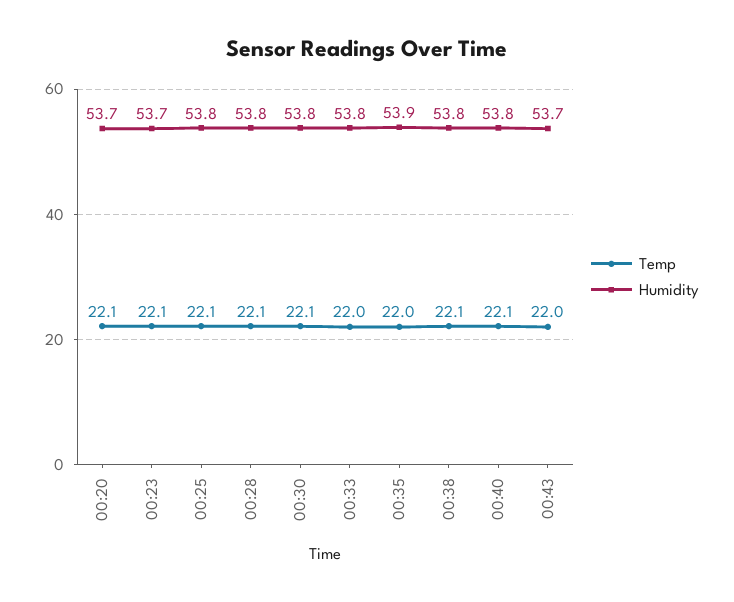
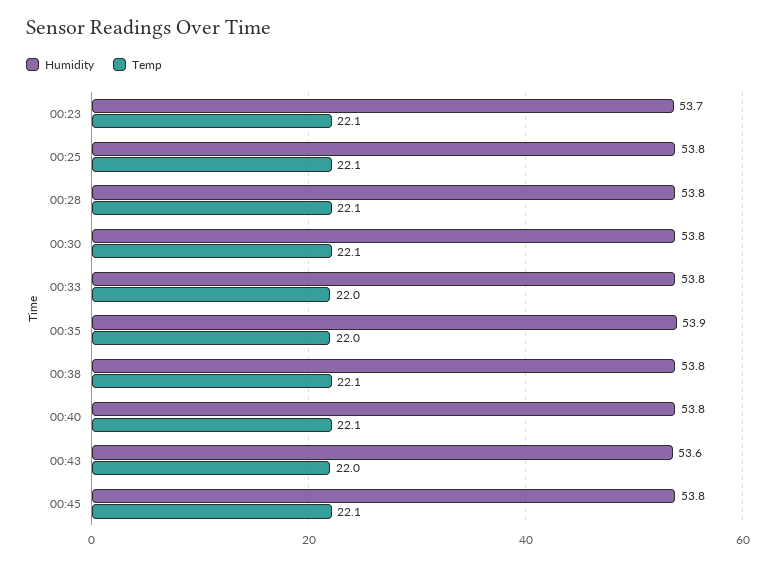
Temp, 00:20: 22.1 -> none
Humidity, 00:20: 53.7 -> none
Humidity, 00:43: 53.7 -> 53.6
Humidity, 00:45: none -> 53.8
Temp, 00:45: none -> 22.1

